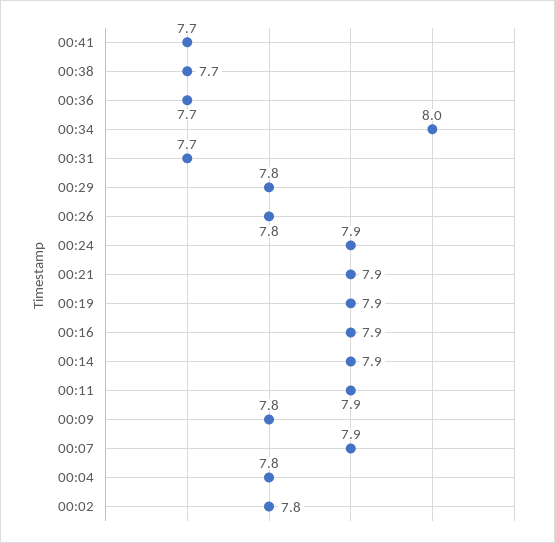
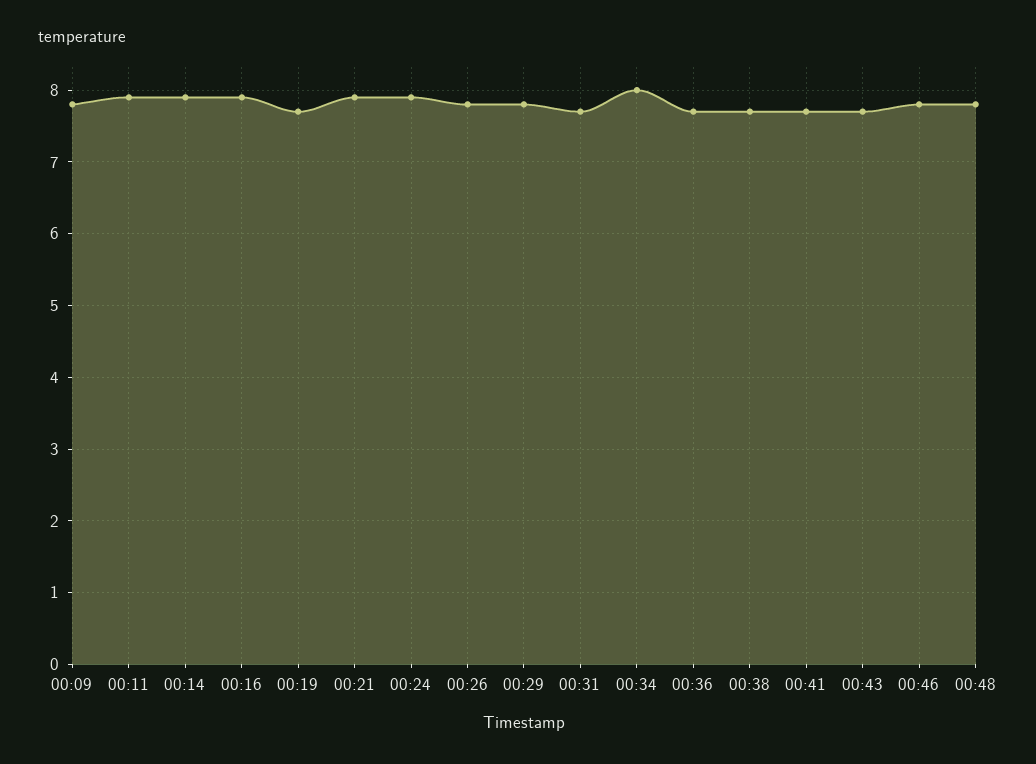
00:19: 7.9 -> 7.7
00:07: 7.9 -> none
00:04: 7.8 -> none
00:02: 7.8 -> none
00:43: none -> 7.7
00:46: none -> 7.8
00:48: none -> 7.8

